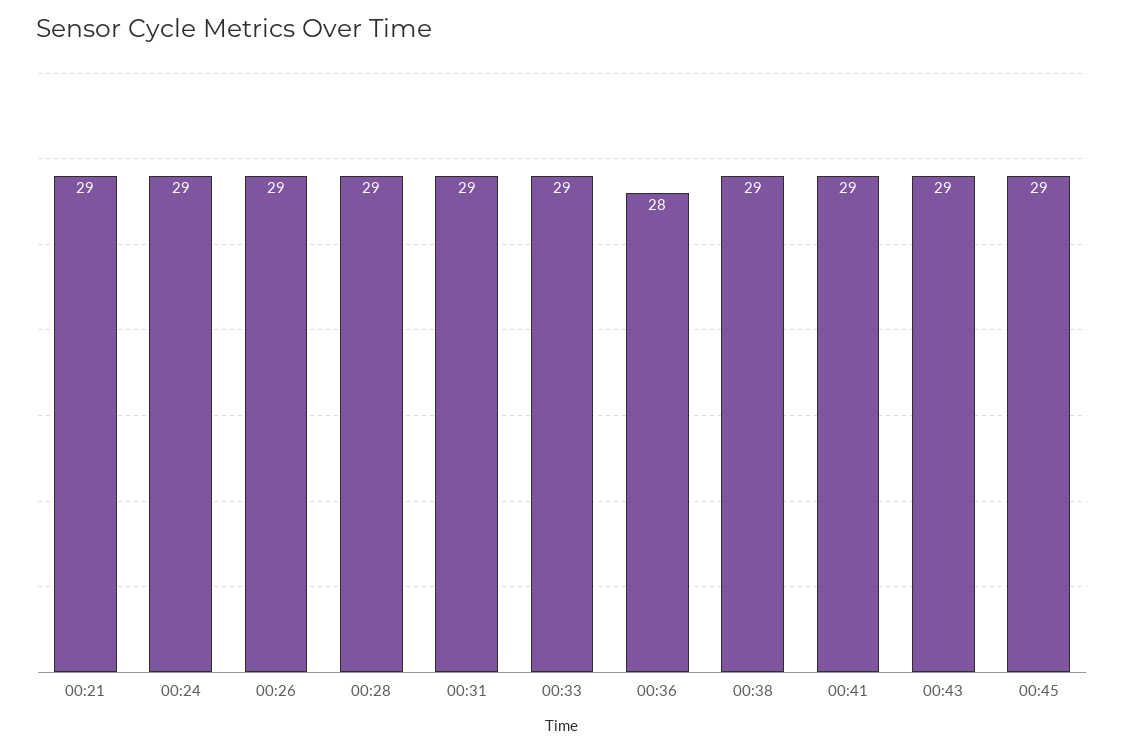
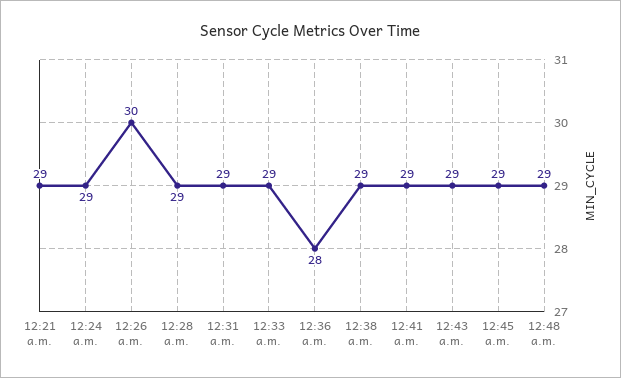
00:26: 29 -> 30
12:48 a.m.: none -> 29

